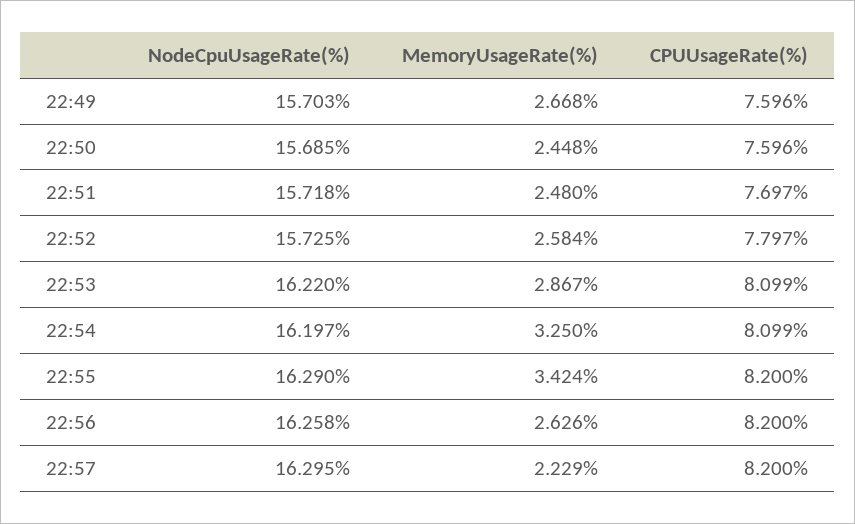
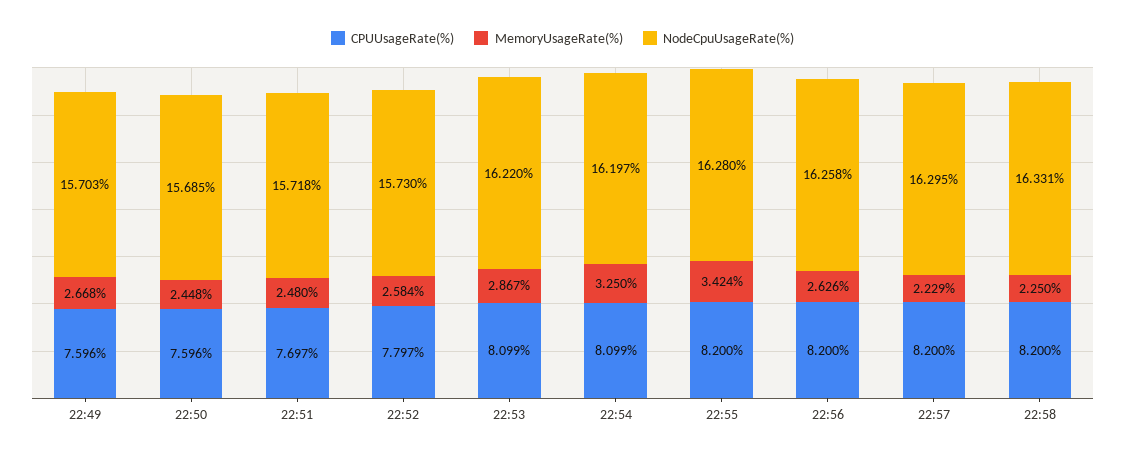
NodeCpuUsageRate(%), 22:52: 15.725 -> 15.73
NodeCpuUsageRate(%), 22:55: 16.29 -> 16.28
CPUUsageRate(%), 22:58: none -> 8.2
MemoryUsageRate(%), 22:58: none -> 2.25
NodeCpuUsageRate(%), 22:58: none -> 16.331

